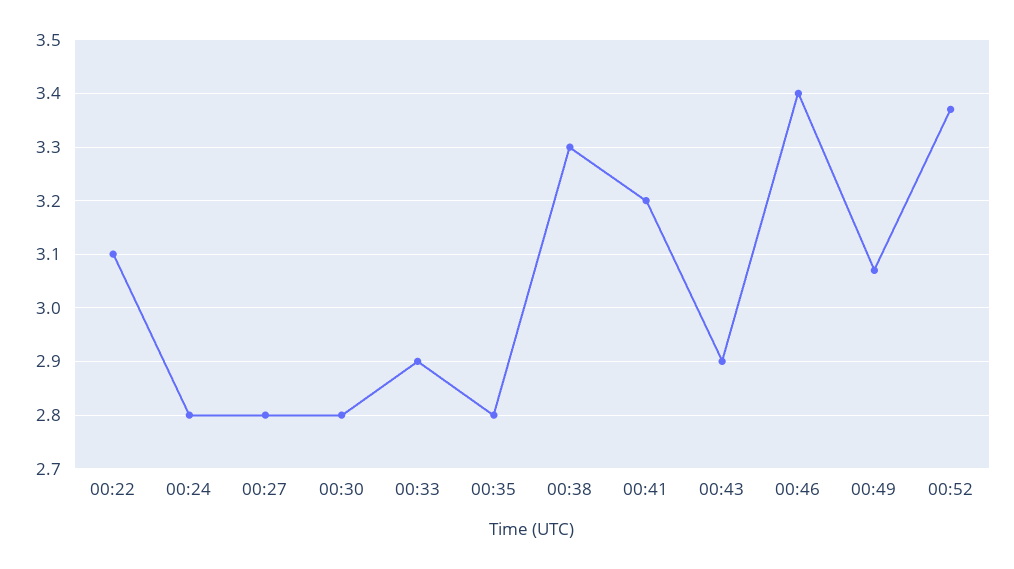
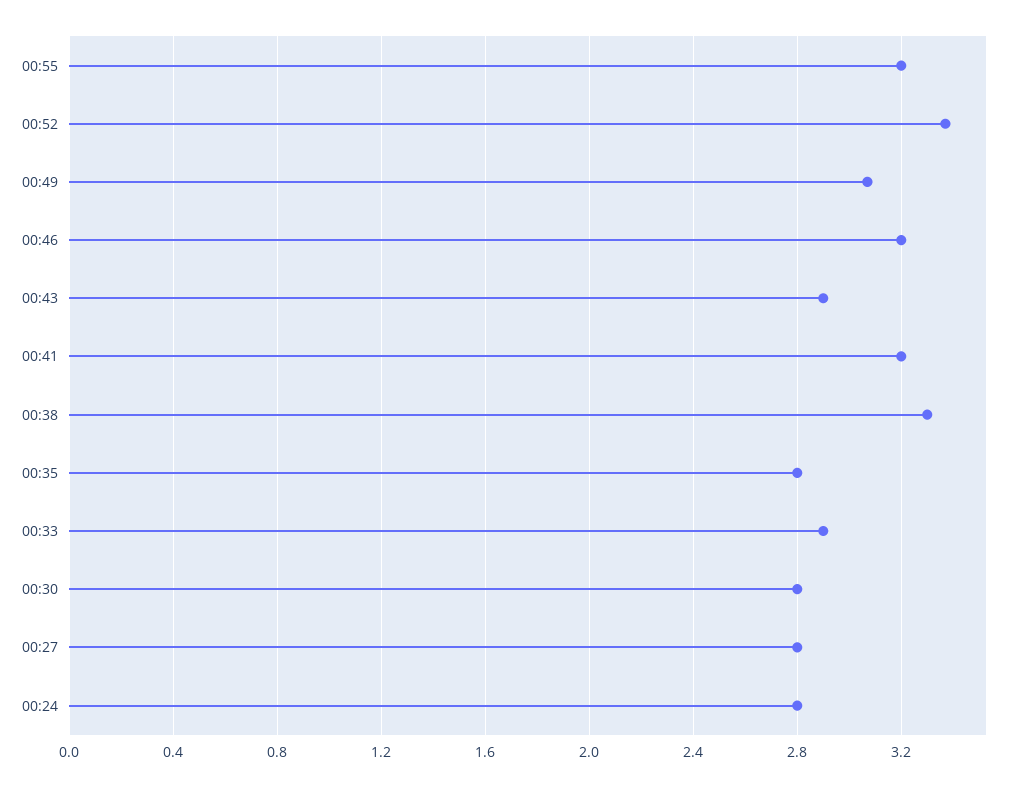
00:22: 3.1 -> none
00:46: 3.4 -> 3.2
00:55: none -> 3.2

